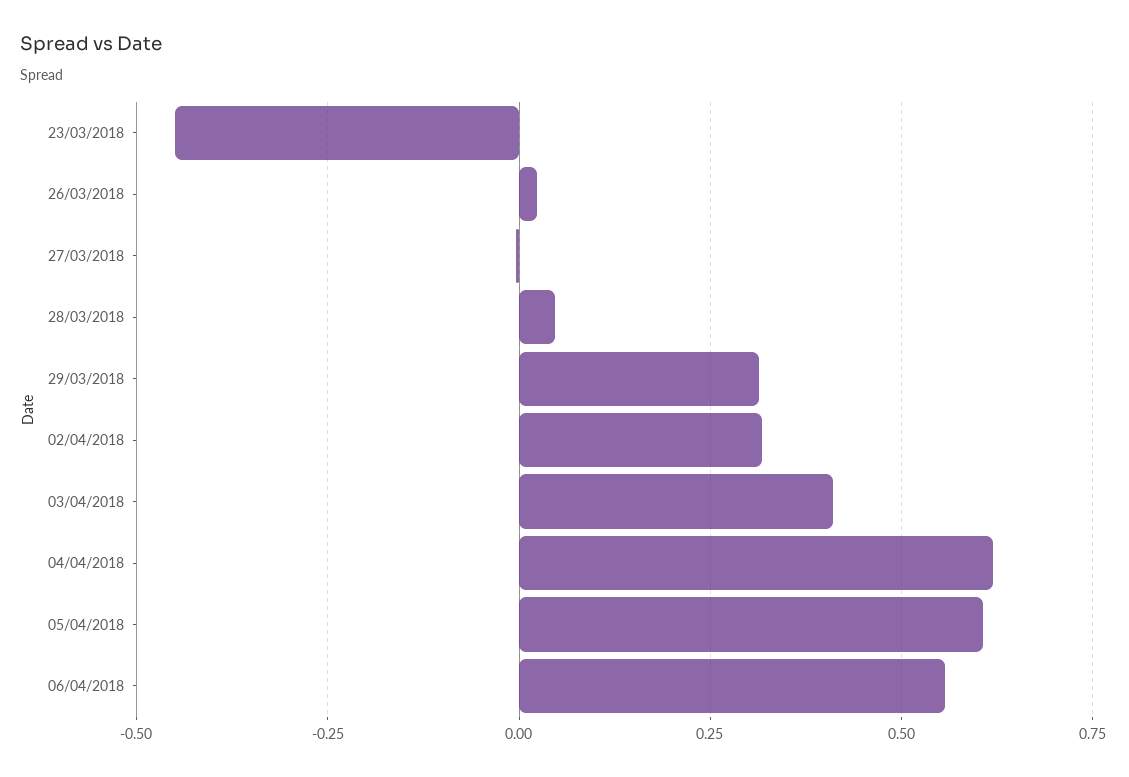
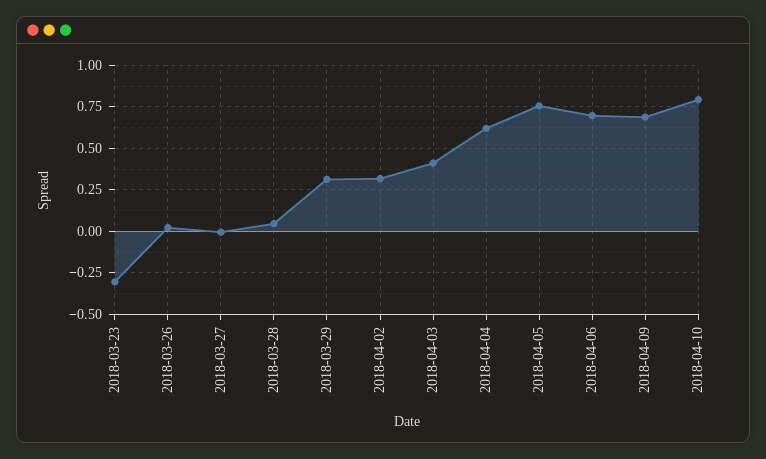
23/03/2018: -0.45 -> -0.3
05/04/2018: 0.6 -> 0.75
06/04/2018: 0.55 -> 0.7
2018-04-09: none -> 0.7
2018-04-10: none -> 0.8

